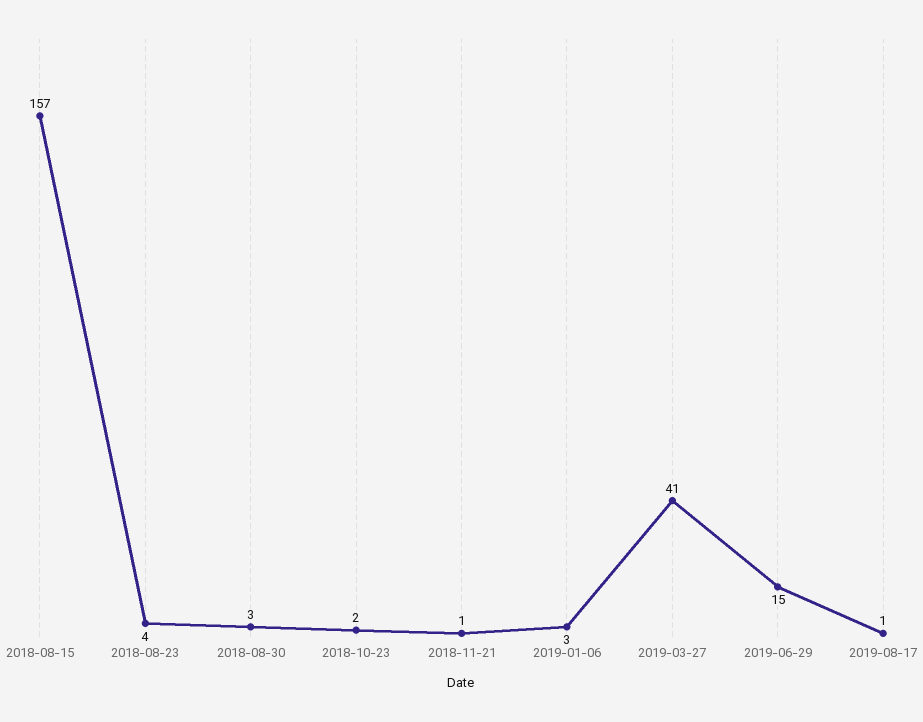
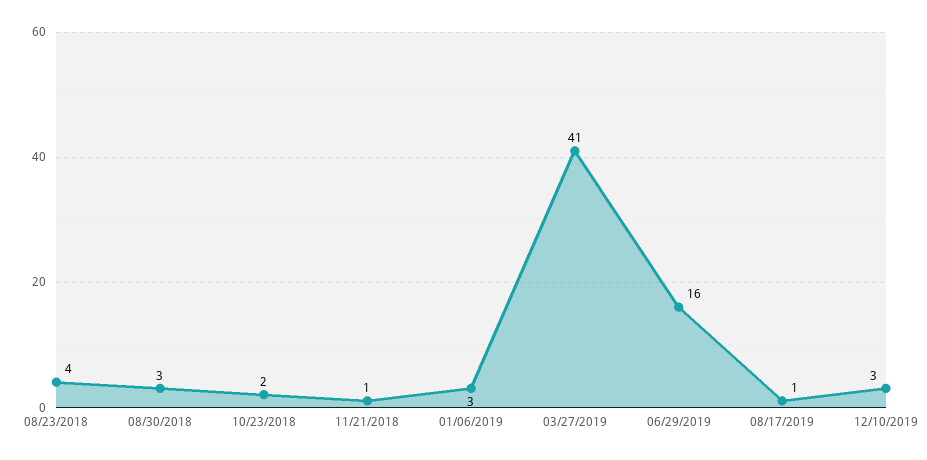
2018-08-15: 157 -> none
2019-06-29: 15 -> 16
12/10/2019: none -> 3

